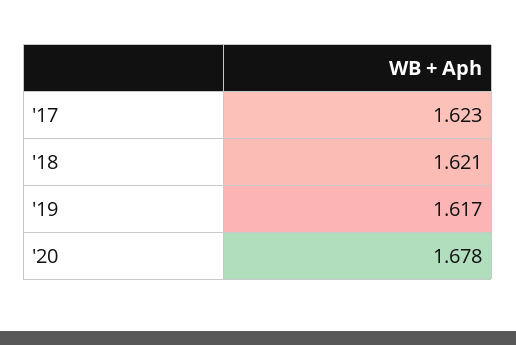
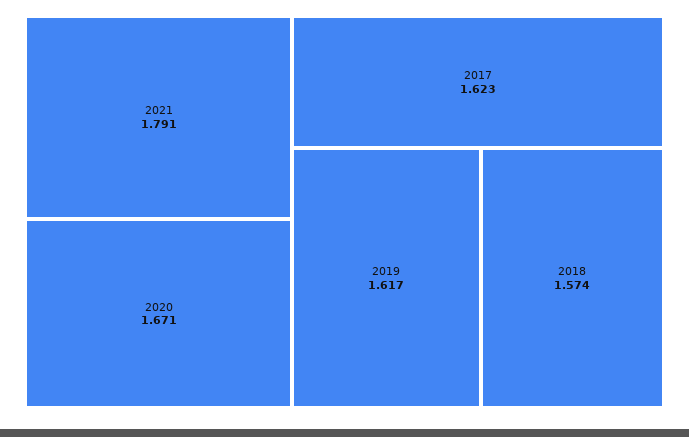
'18: 1.621 -> 1.574
'20: 1.678 -> 1.671
2021: none -> 1.791

